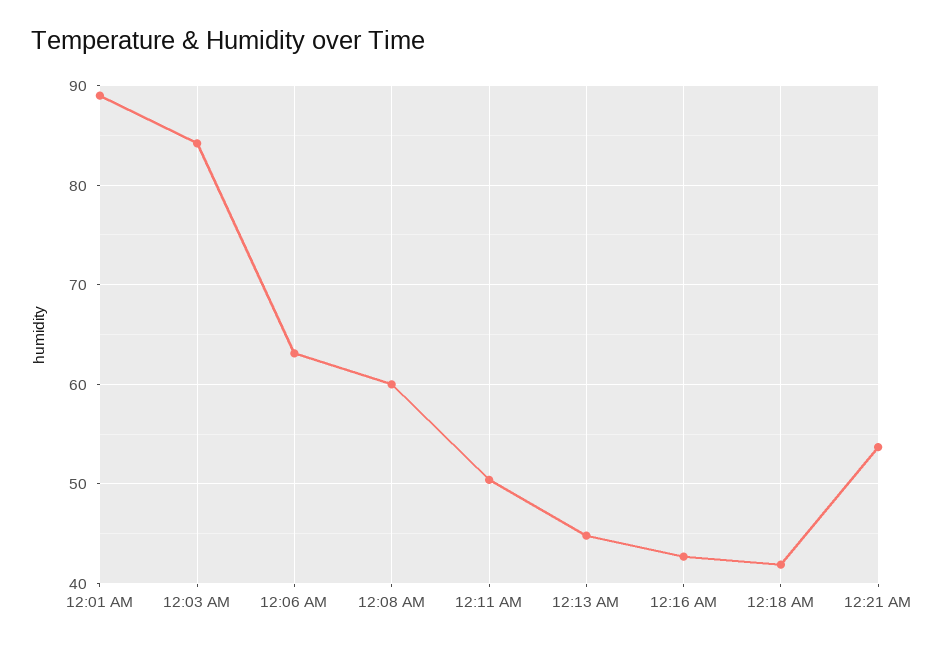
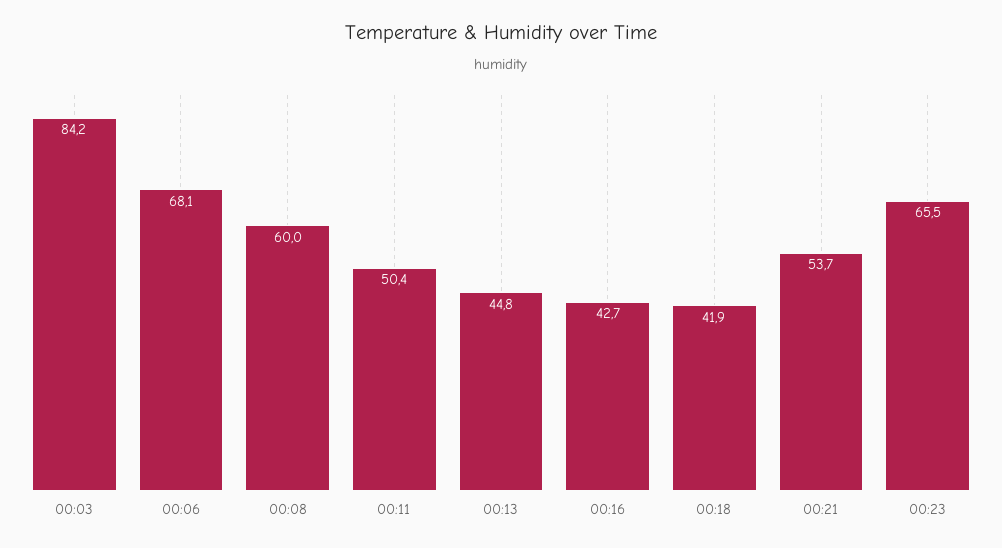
12:01 AM: 89 -> none
12:06 AM: 63 -> 68.1
00:23: none -> 65.5

